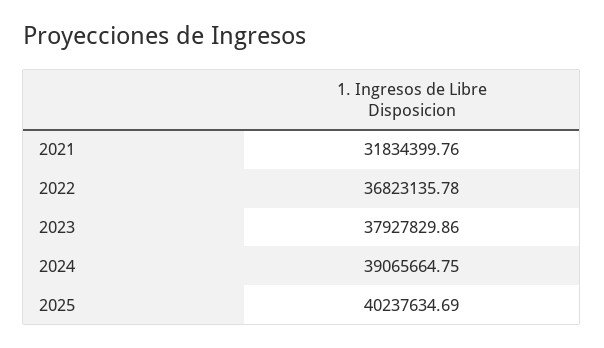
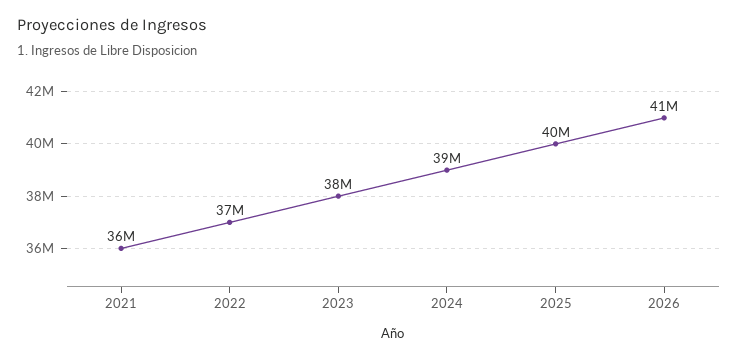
2021: 31834399.76 -> 36000000
2026: none -> 41000000

